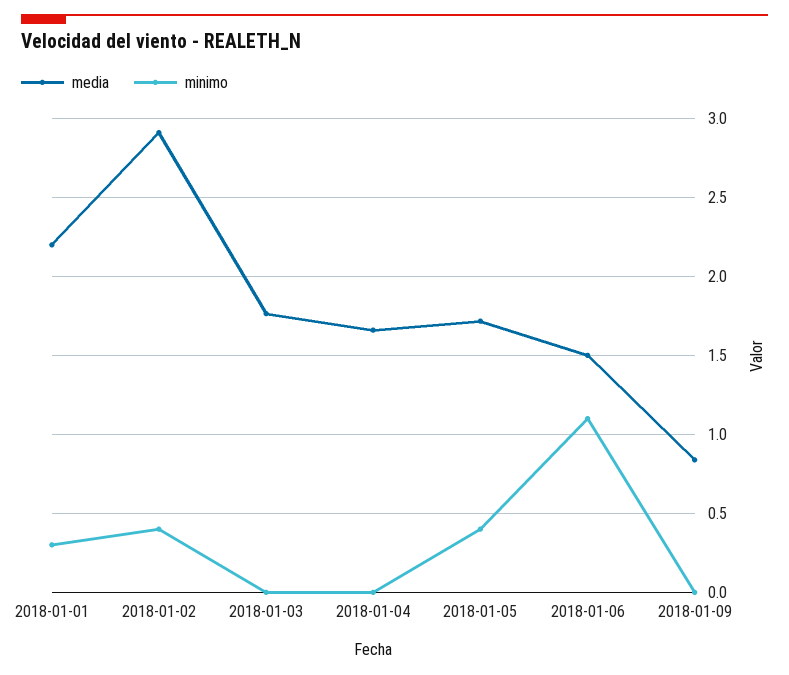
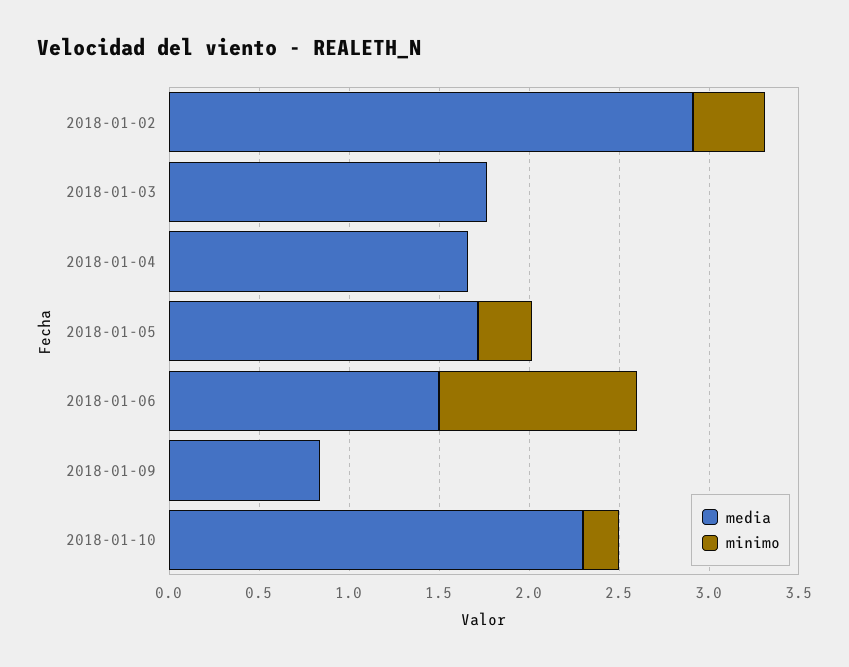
media, 2018-01-01: 2.2 -> none
minimo, 2018-01-01: 0.3 -> none
minimo, 2018-01-05: 0.4 -> 0.3
media, 2018-01-10: none -> 2.3
minimo, 2018-01-10: none -> 0.2

